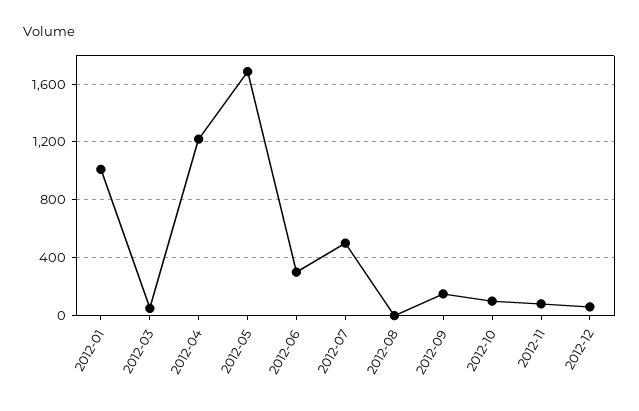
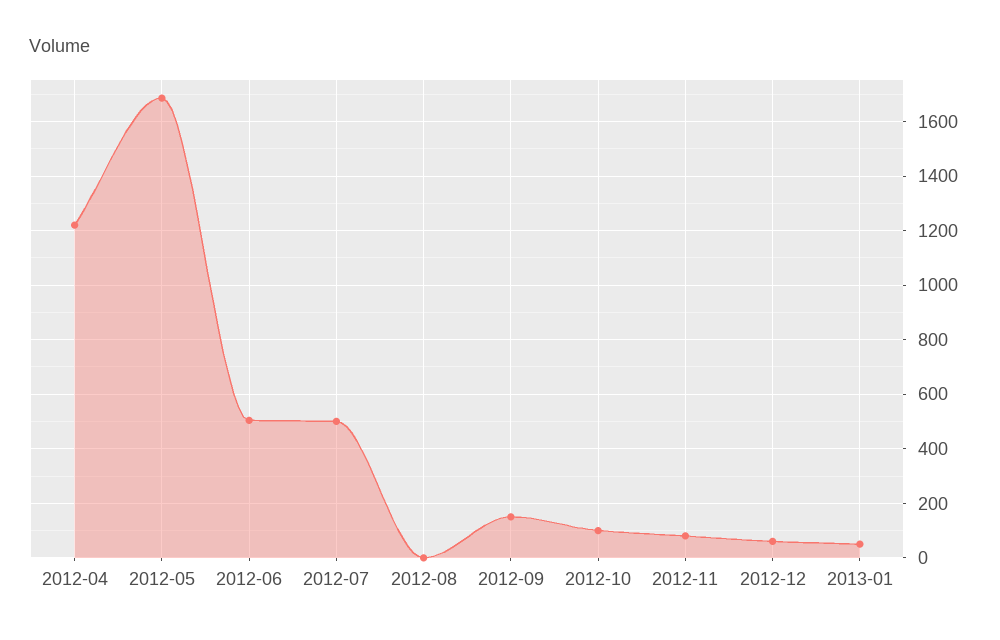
2012-01: 1000 -> none
2012-03: 50 -> none
2012-06: 300 -> 500
2013-01: none -> 50

